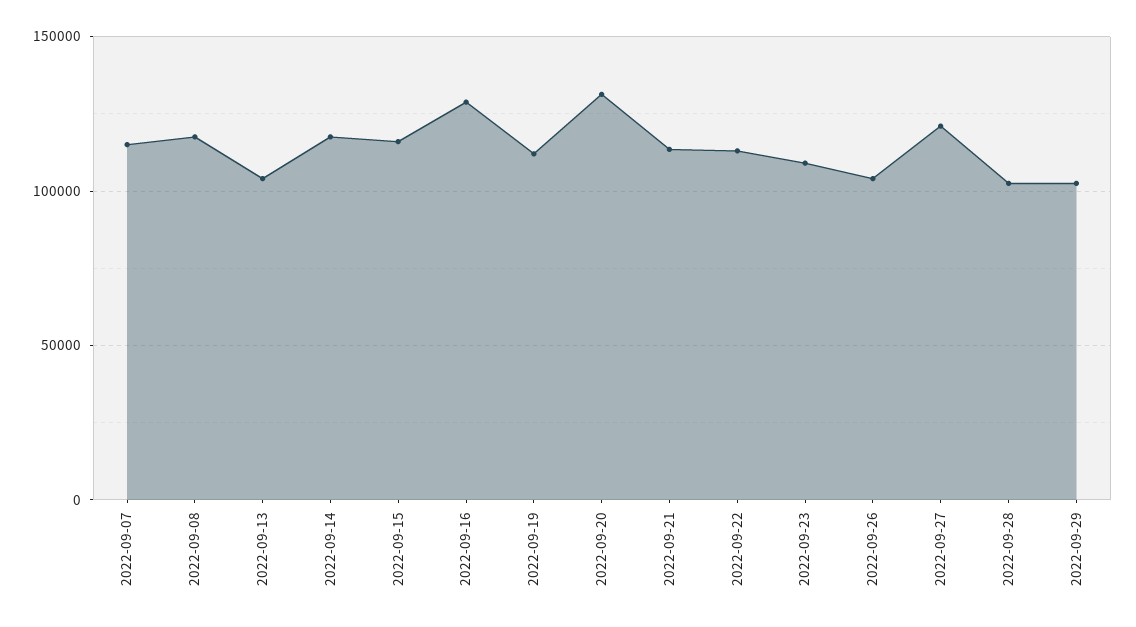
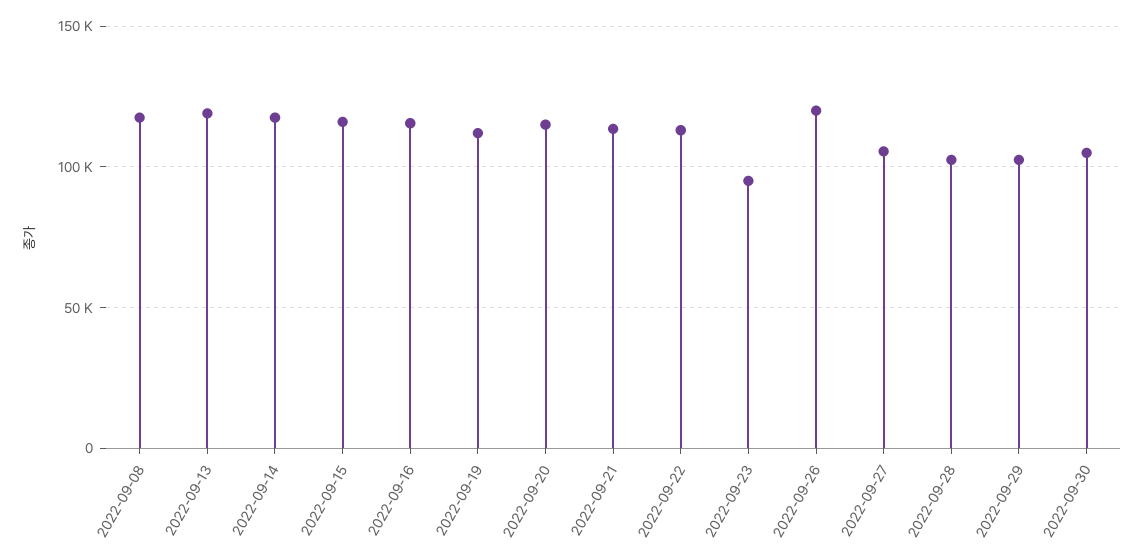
2022-09-07: 115000 -> none
2022-09-13: 105000 -> 120000
2022-09-16: 130000 -> 115000
2022-09-20: 130000 -> 115000
2022-09-23: 110000 -> 95000
2022-09-26: 105000 -> 120000
2022-09-27: 120000 -> 105000
2022-09-30: none -> 105000

